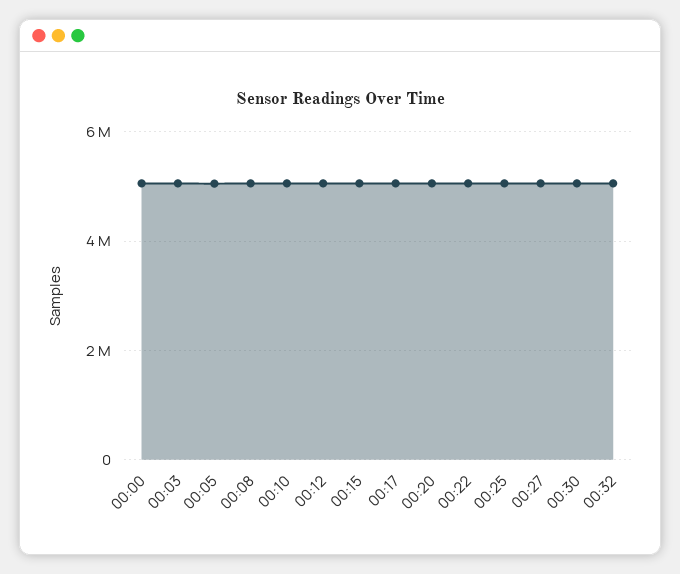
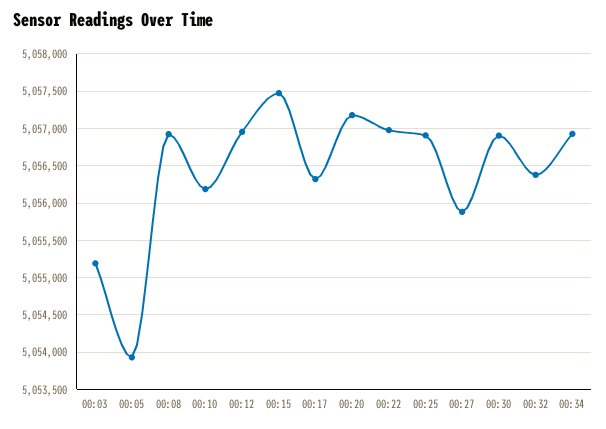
00:00: 5000000 -> none
00:34: none -> 5056900

